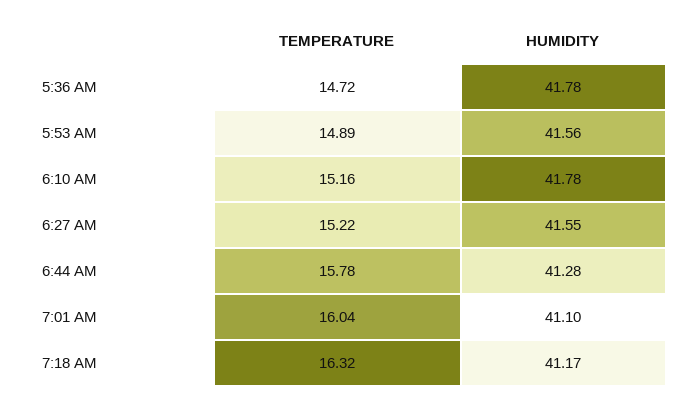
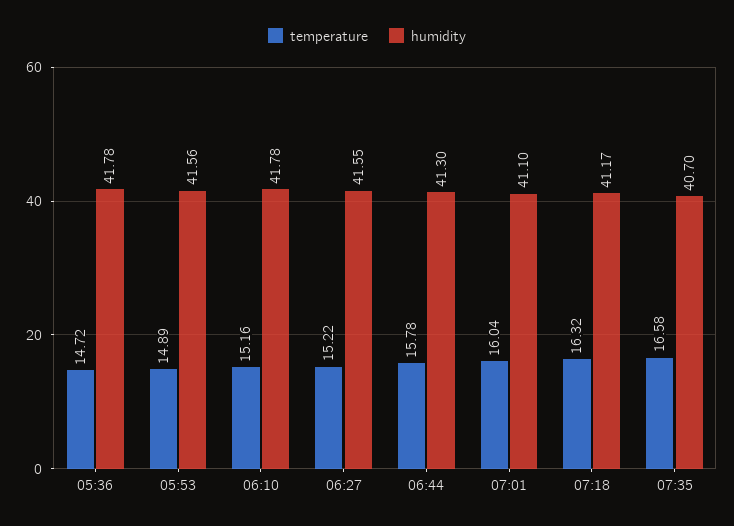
HUMIDITY, 6:44 AM: 41.28 -> 41.3
TEMPERATURE, 07:35: none -> 16.58
HUMIDITY, 07:35: none -> 40.7

